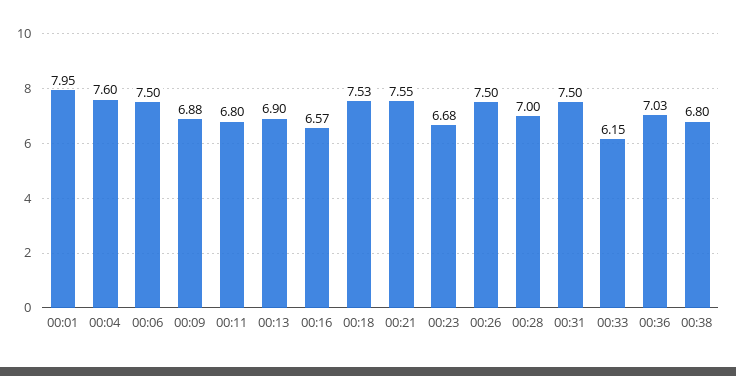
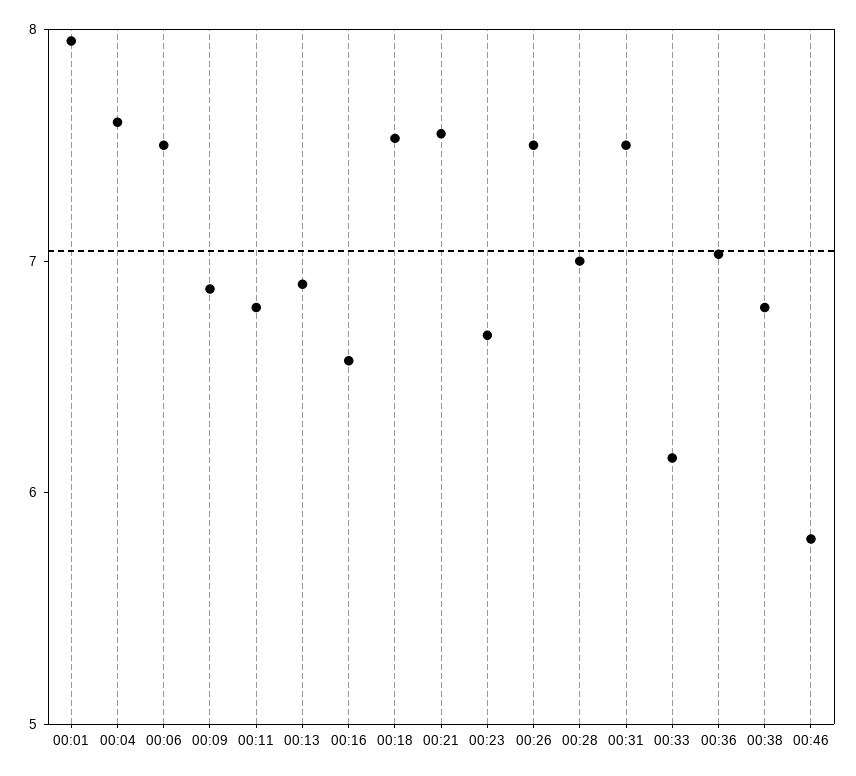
00:46: none -> 5.8

